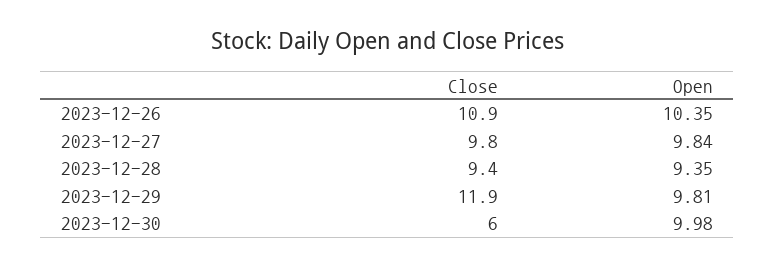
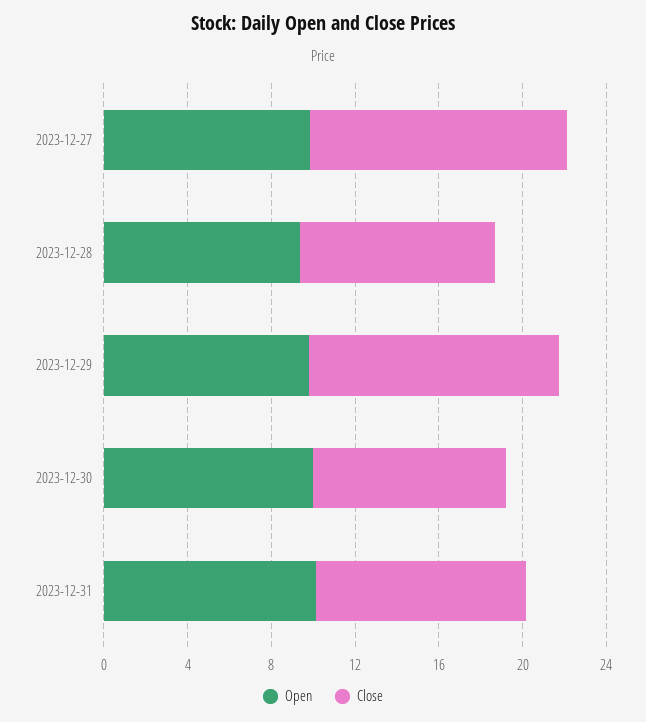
Close, 2023-12-26: 10.9 -> none
Open, 2023-12-26: 10.35 -> none
Close, 2023-12-27: 9.8 -> 12
Close, 2023-12-30: 6 -> 9
Open, 2023-12-31: none -> 10
Close, 2023-12-31: none -> 10

